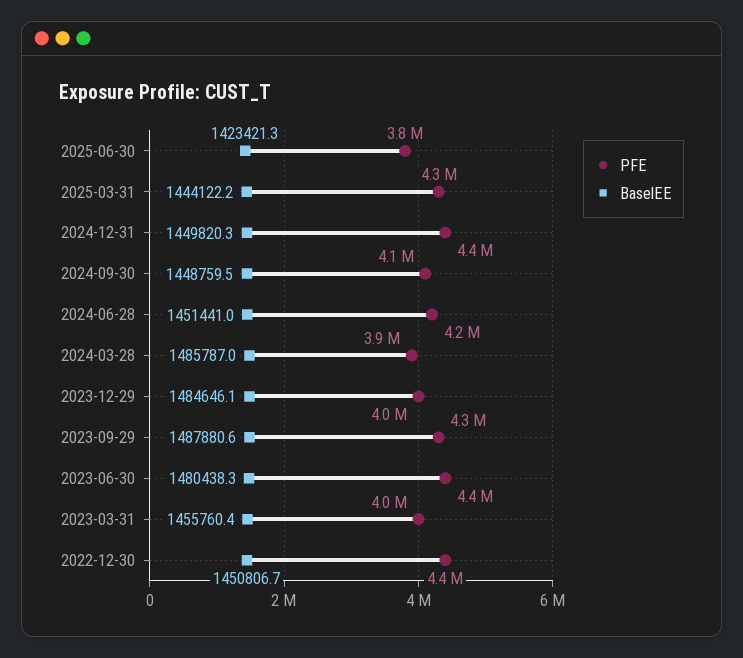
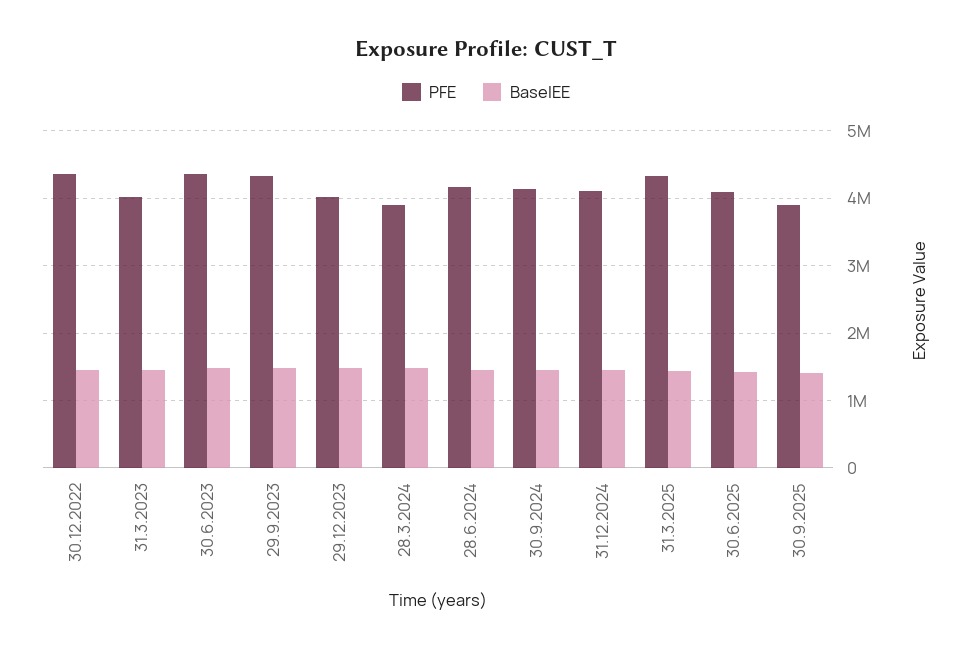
PFE, 2025-06-30: 3800000 -> 4100000
PFE, 2024-12-31: 4400000 -> 4100000
PFE, 30.9.2025: none -> 3900000
BaselEE, 30.9.2025: none -> 1400000

